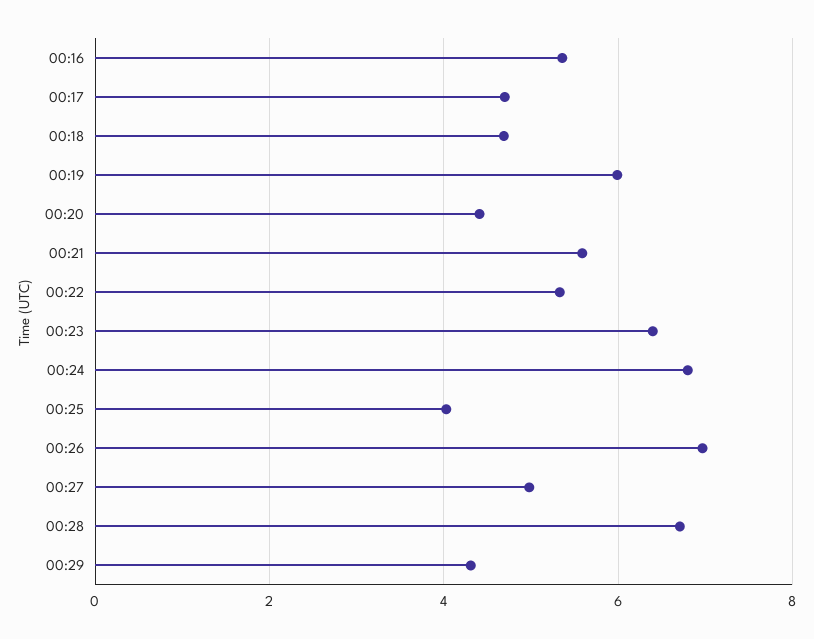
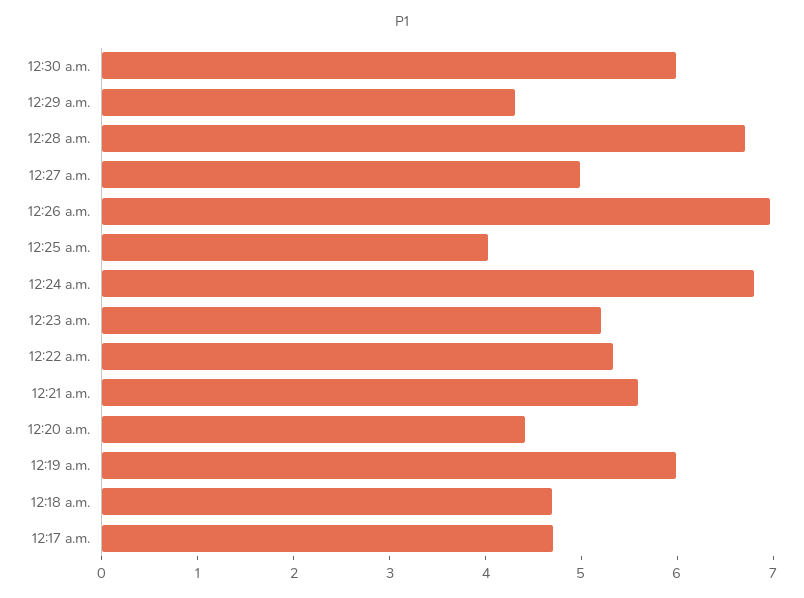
00:16: 5.4 -> none
00:23: 6.4 -> 5.2
12:30 a.m.: none -> 6

